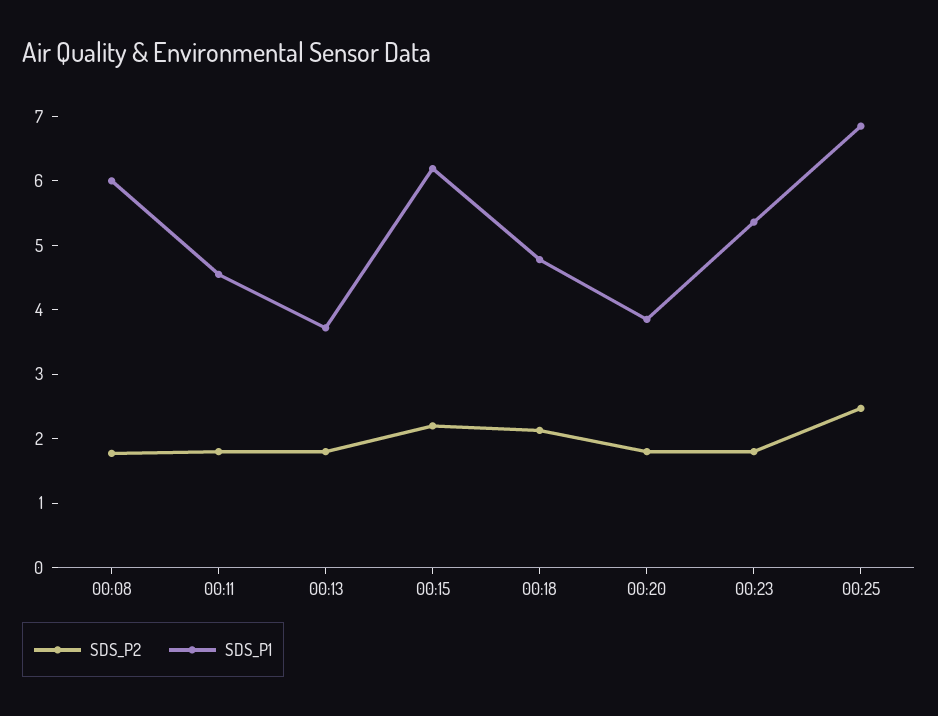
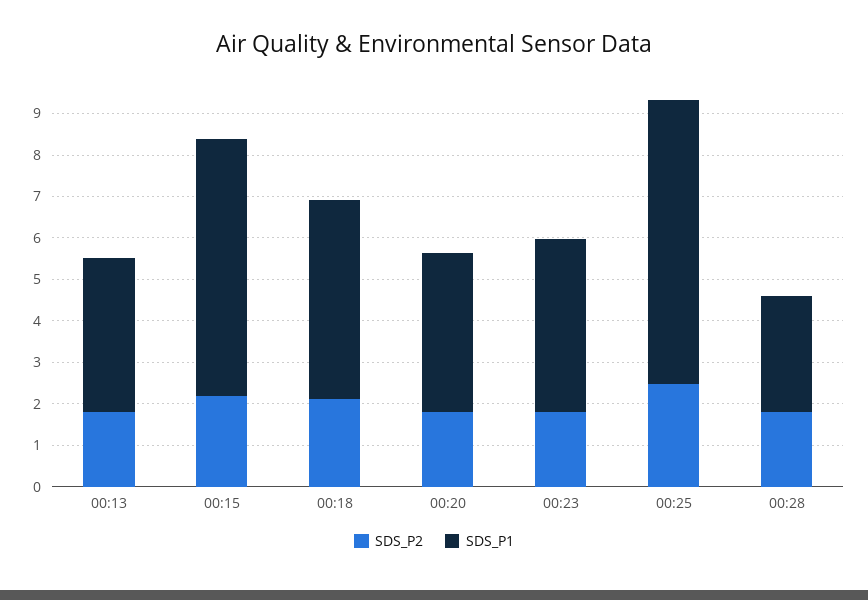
SDS_P2, 00:08: 1.8 -> none
SDS_P1, 00:08: 6 -> none
SDS_P2, 00:11: 1.8 -> none
SDS_P1, 00:11: 4.6 -> none
SDS_P1, 00:23: 5.4 -> 4.2
SDS_P2, 00:28: none -> 1.8
SDS_P1, 00:28: none -> 2.8

